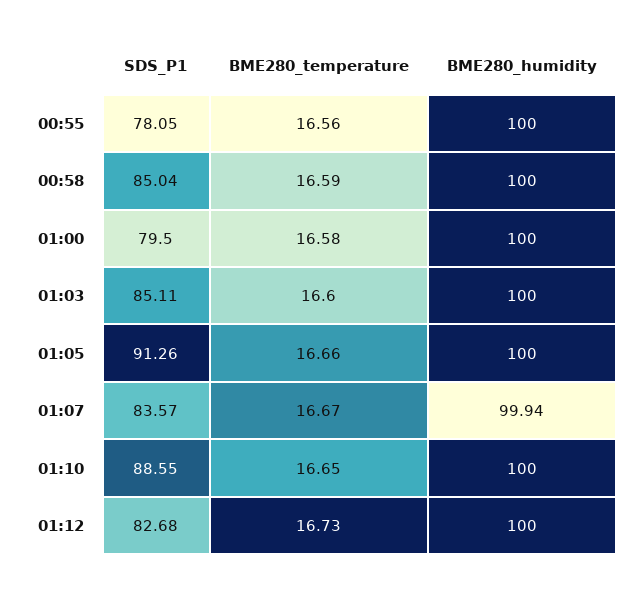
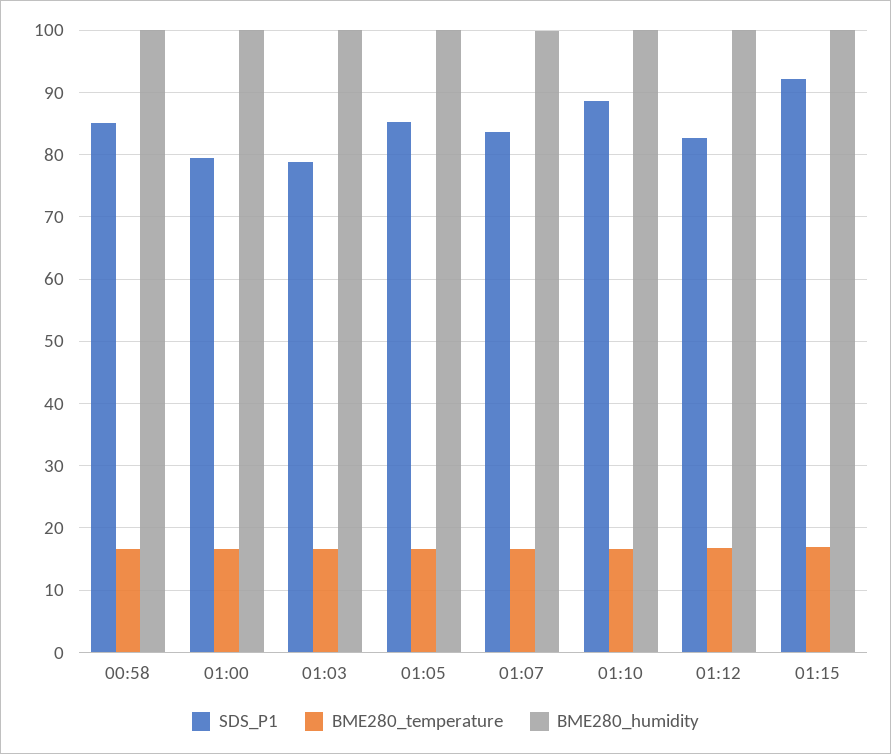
SDS_P1, 00:55: 78.05 -> none
BME280_temperature, 00:55: 16.56 -> none
BME280_humidity, 00:55: 100 -> none
SDS_P1, 01:03: 85.11 -> 79
SDS_P1, 01:05: 91.26 -> 85
SDS_P1, 01:15: none -> 92
BME280_temperature, 01:15: none -> 17
BME280_humidity, 01:15: none -> 100

